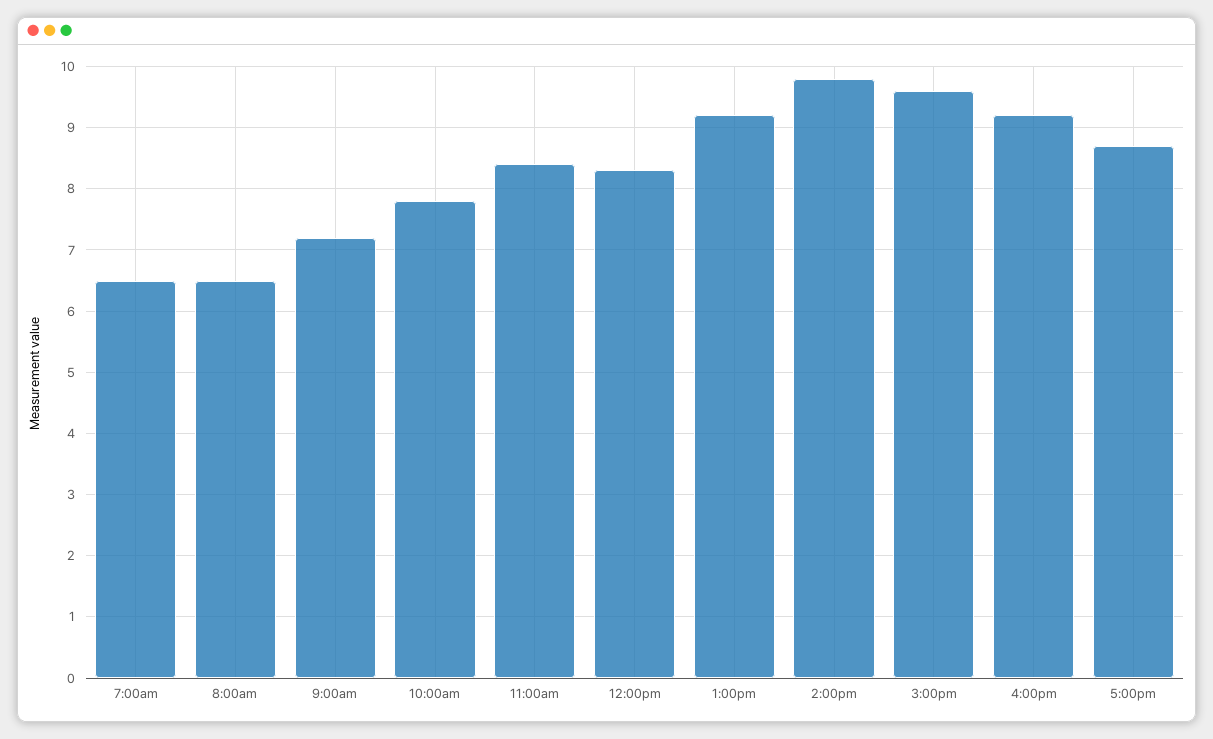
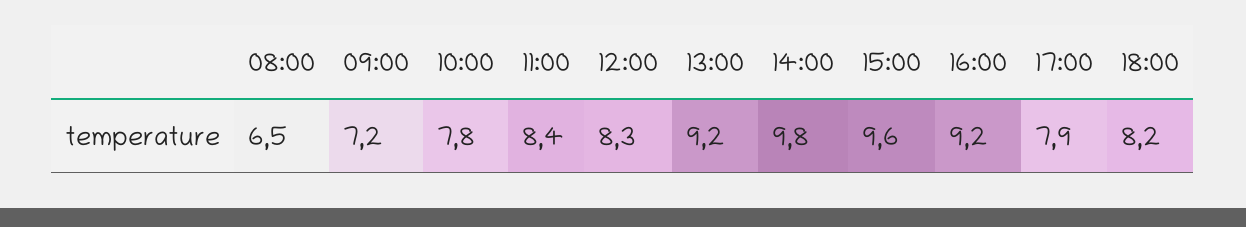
7:00am: 6.5 -> none
5:00pm: 8.7 -> 7.9
18:00: none -> 8.2

